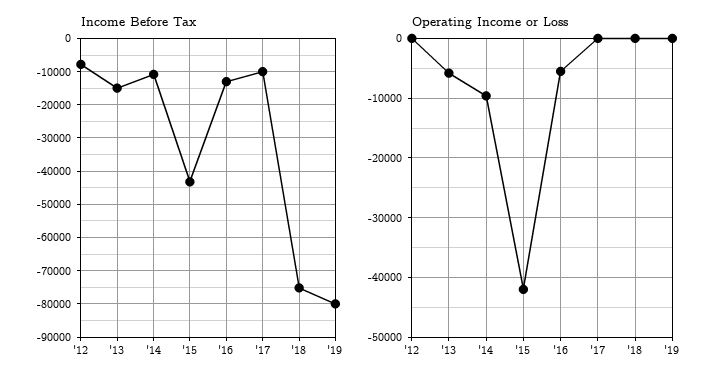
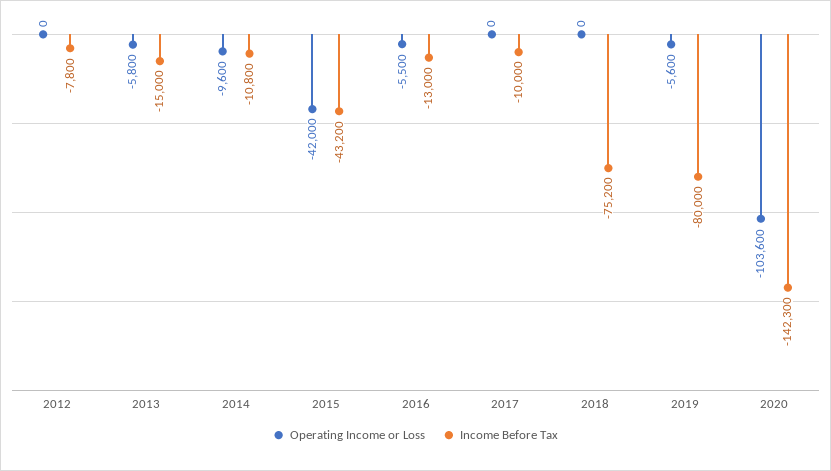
Operating Income or Loss, '19: 0 -> -5600
Operating Income or Loss, 2020: none -> -103600
Income Before Tax, 2020: none -> -142300

